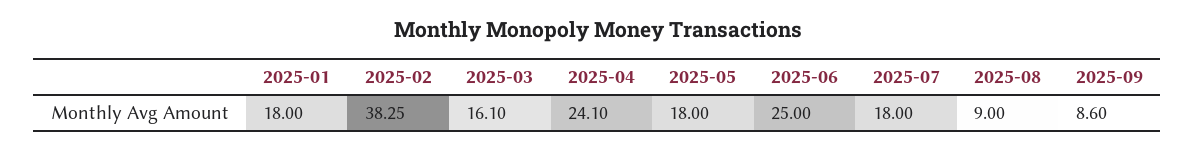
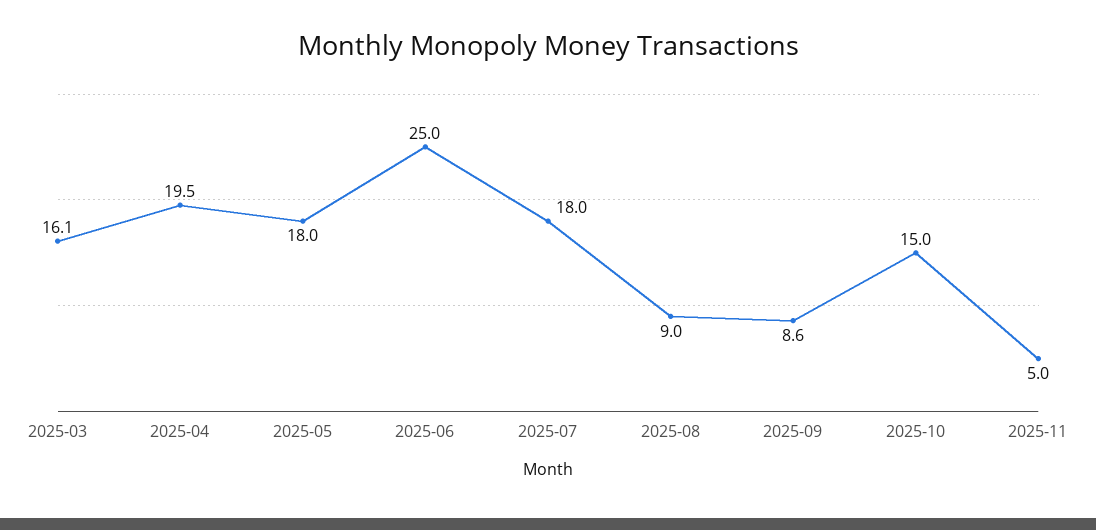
2025-01: 18 -> none
2025-02: 38.25 -> none
2025-04: 24.1 -> 19.5
2025-10: none -> 15
2025-11: none -> 5

